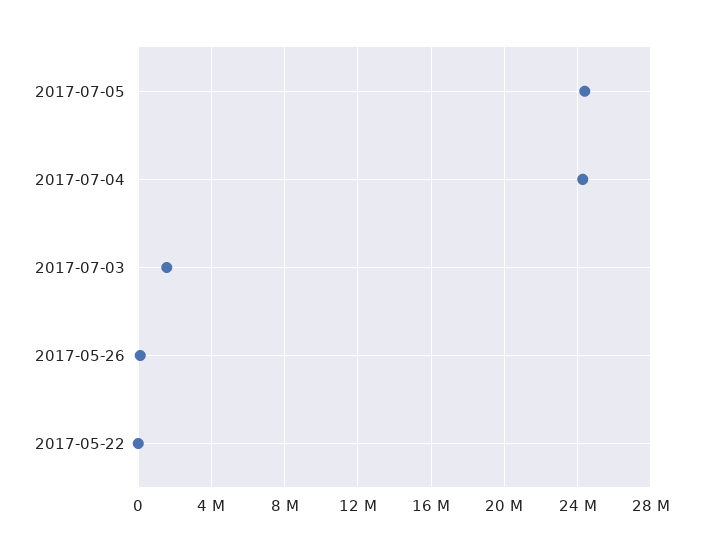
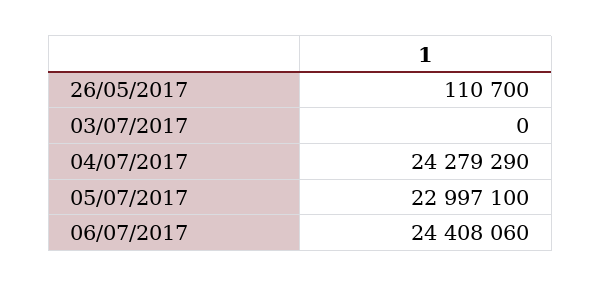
2017-07-05: 24500000 -> 22997100
2017-07-03: 1500000 -> 0
2017-05-22: 0 -> none
06/07/2017: none -> 24408060

